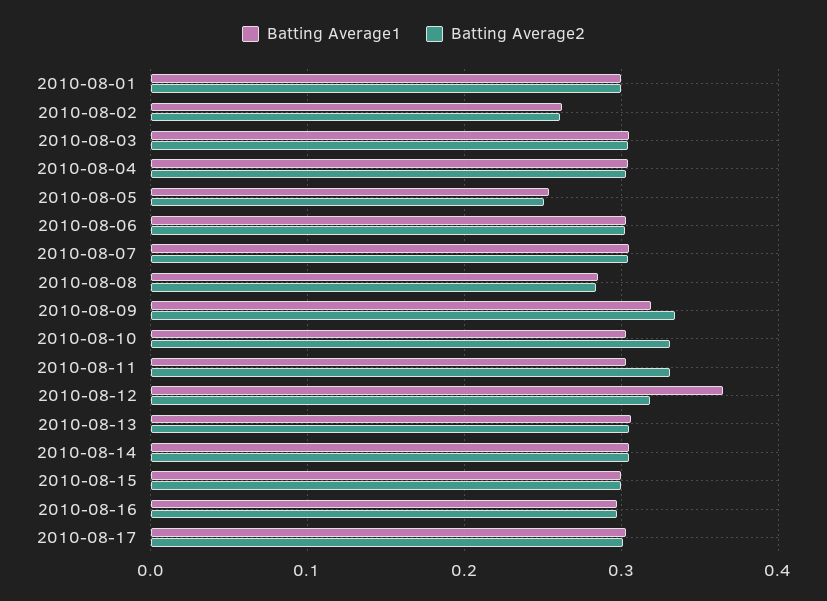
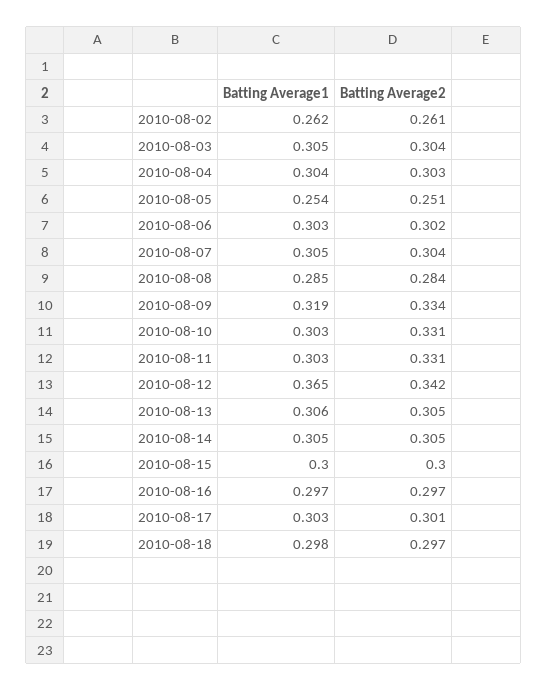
Batting Average1, 2010-08-01: 0.3 -> none
Batting Average2, 2010-08-01: 0.3 -> none
Batting Average2, 2010-08-12: 0.32 -> 0.342
Batting Average1, 2010-08-18: none -> 0.298
Batting Average2, 2010-08-18: none -> 0.297

